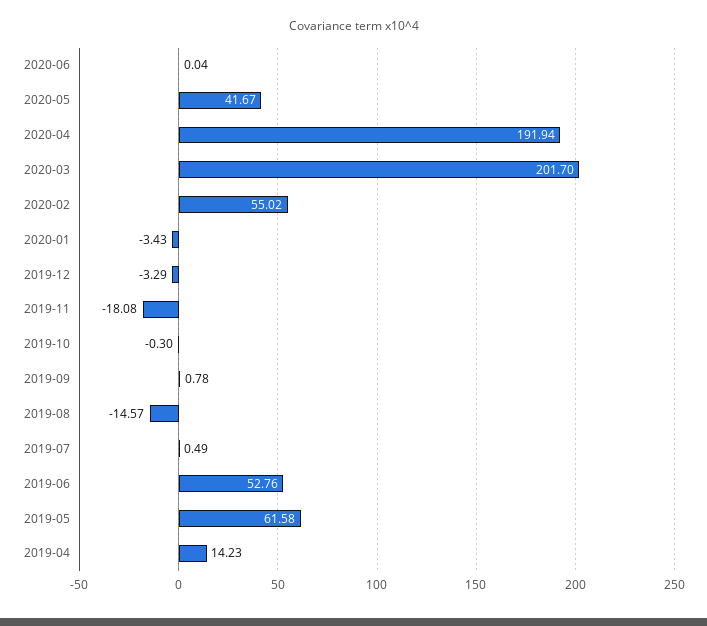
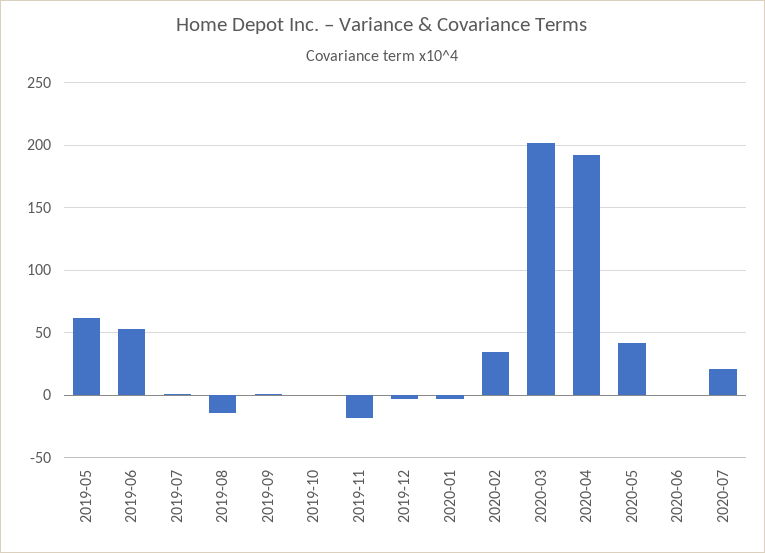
2020-02: 55.02 -> 35
2019-04: 14.23 -> none
2020-07: none -> 20

